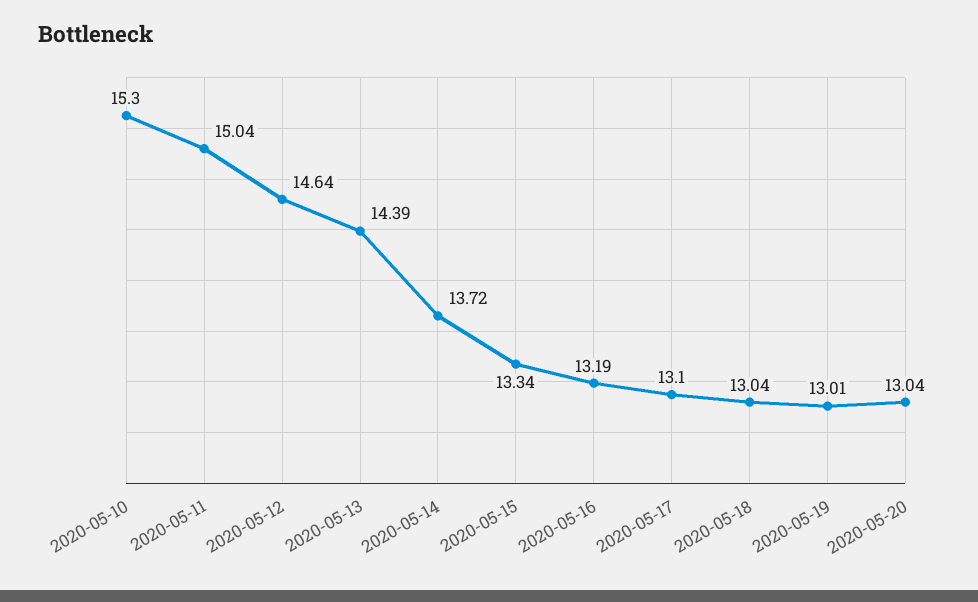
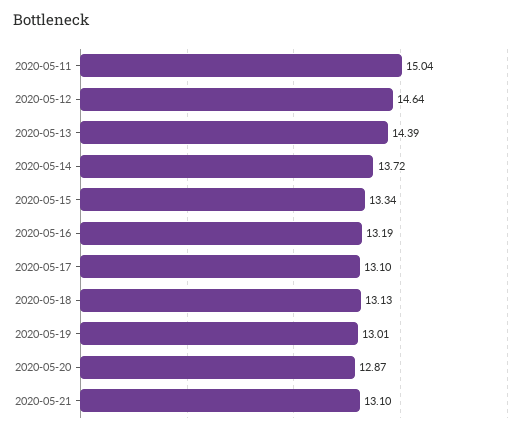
2020-05-10: 15.3 -> none
2020-05-18: 13.04 -> 13.13
2020-05-20: 13.04 -> 12.87
2020-05-21: none -> 13.1

